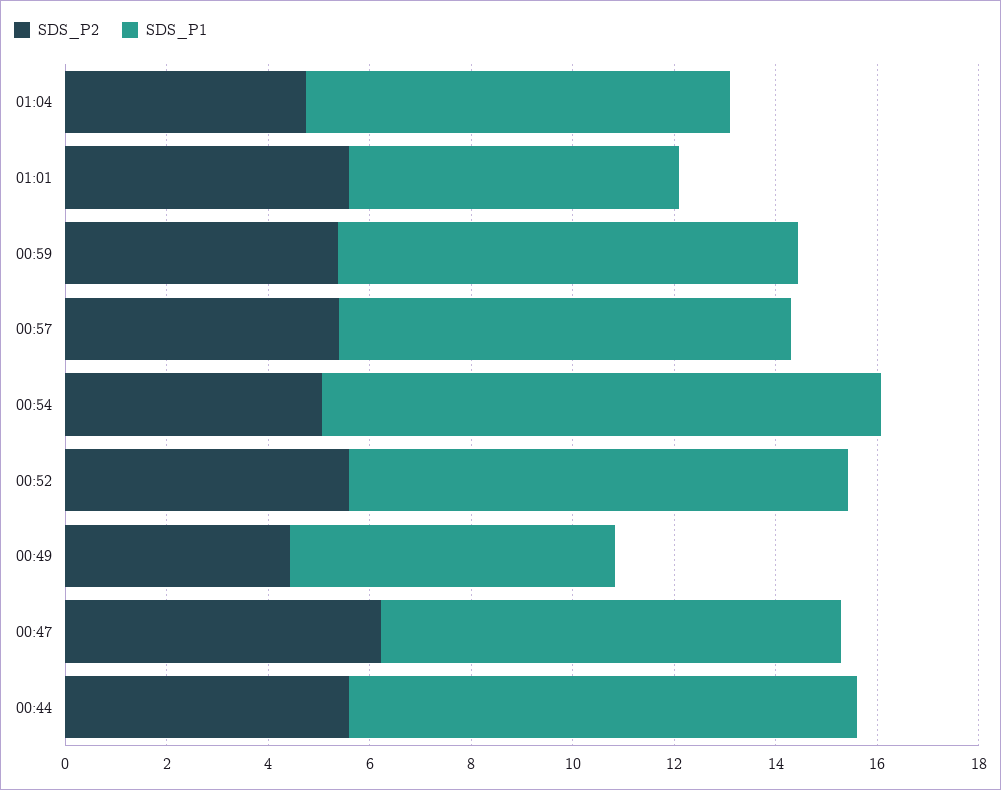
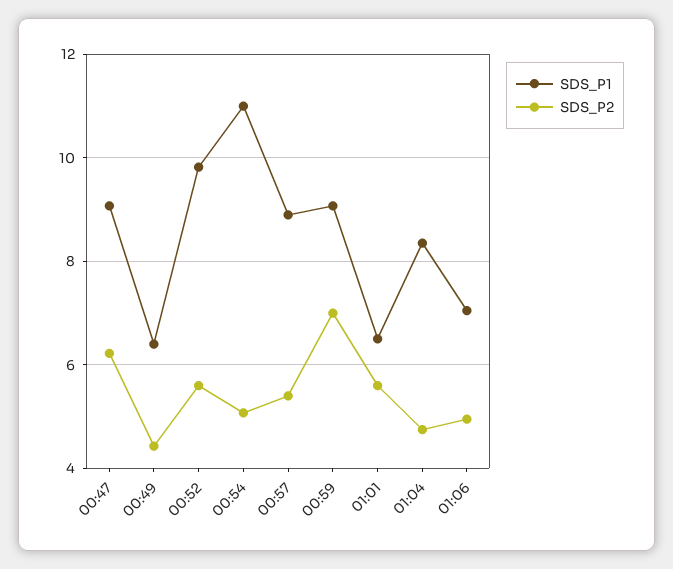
SDS_P2, 00:59: 5.5 -> 7
SDS_P2, 00:44: 5.5 -> none
SDS_P1, 00:44: 10 -> none
SDS_P1, 01:06: none -> 7
SDS_P2, 01:06: none -> 5

